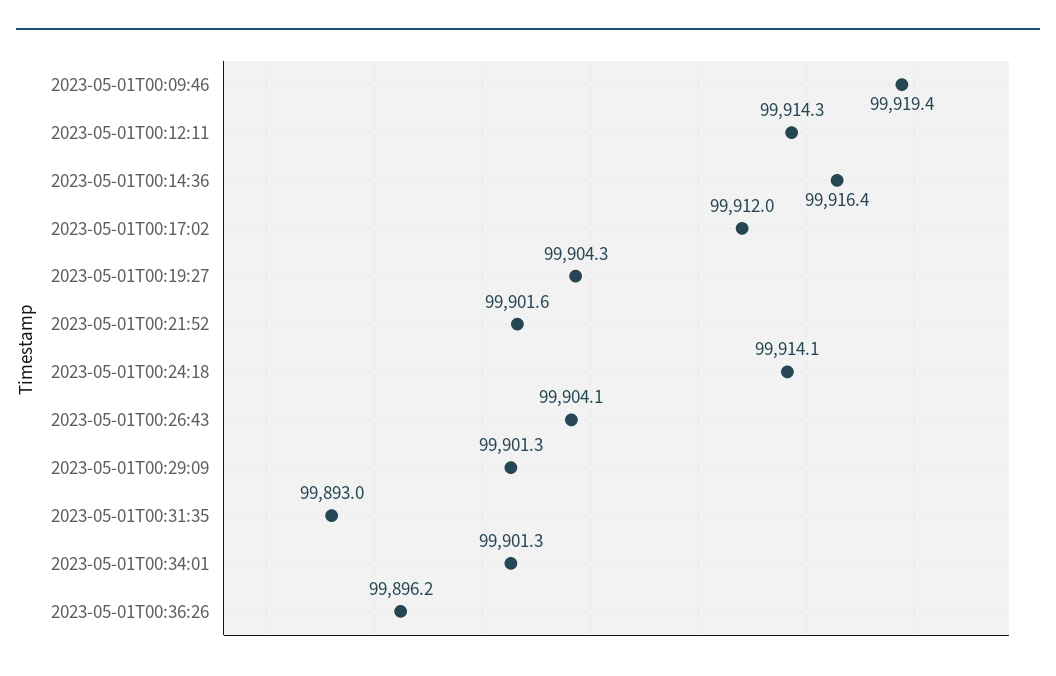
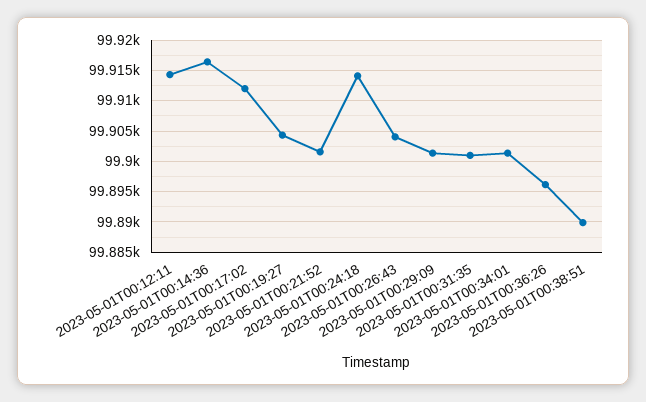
2023-05-01T00:09:46: 99919.4 -> none
2023-05-01T00:31:35: 99893 -> 99901
2023-05-01T00:38:51: none -> 99890

